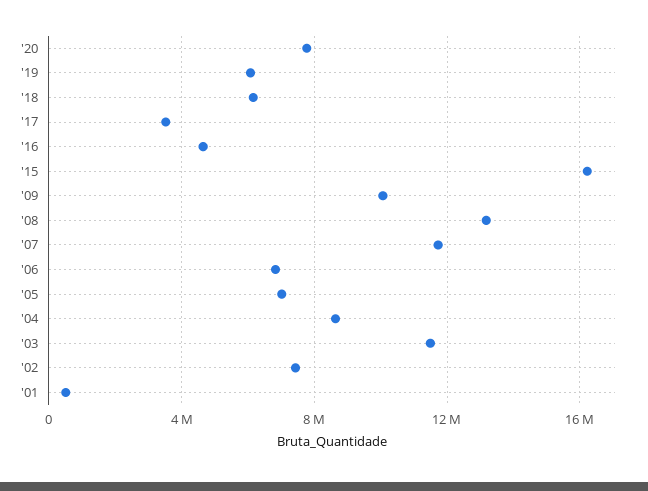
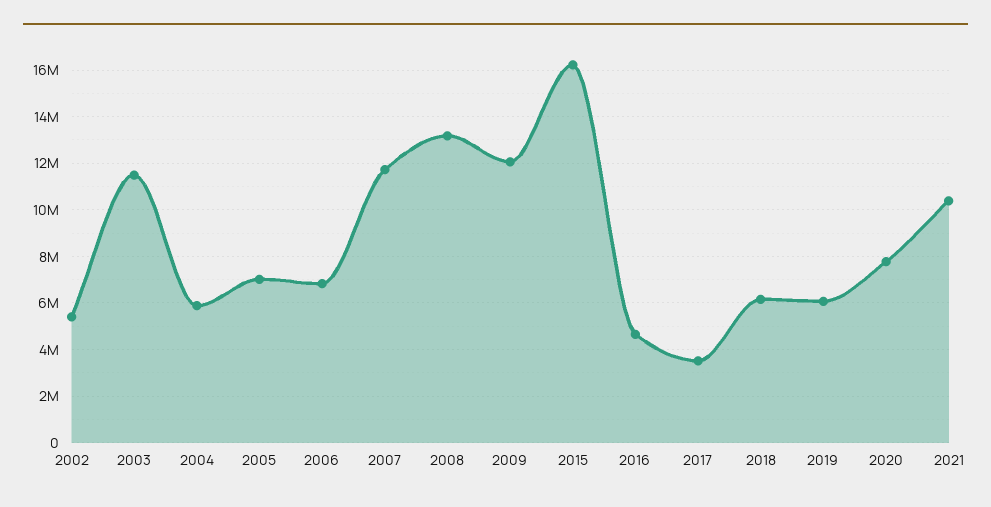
'09: 10000000 -> 12000000
'04: 8500000 -> 6000000
'02: 7500000 -> 5500000
'01: 500000 -> none
2021: none -> 10500000

